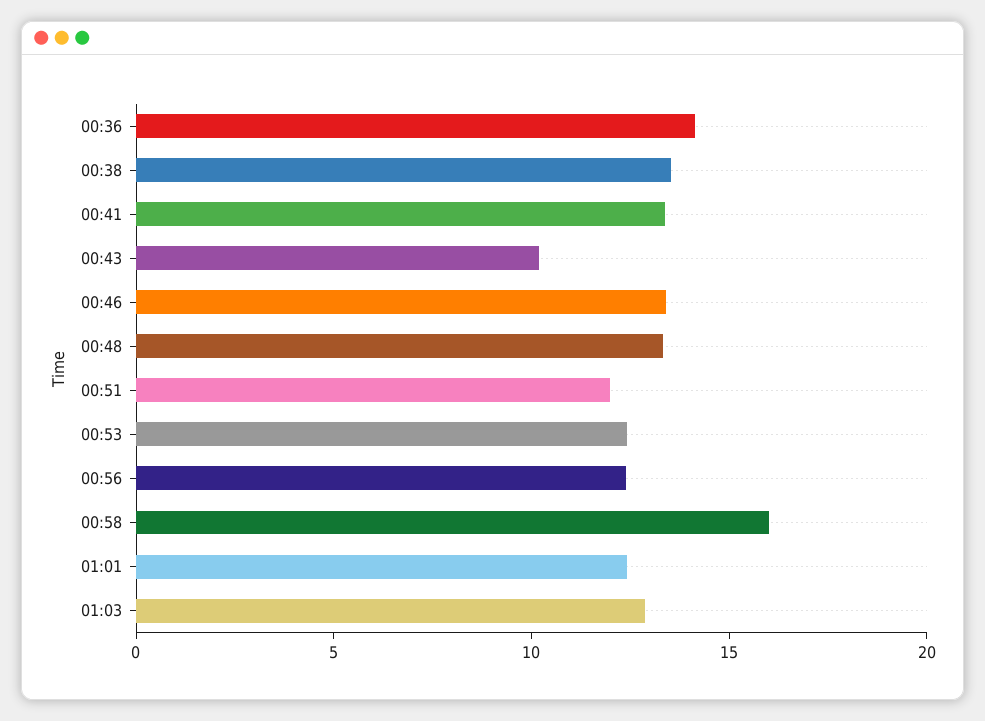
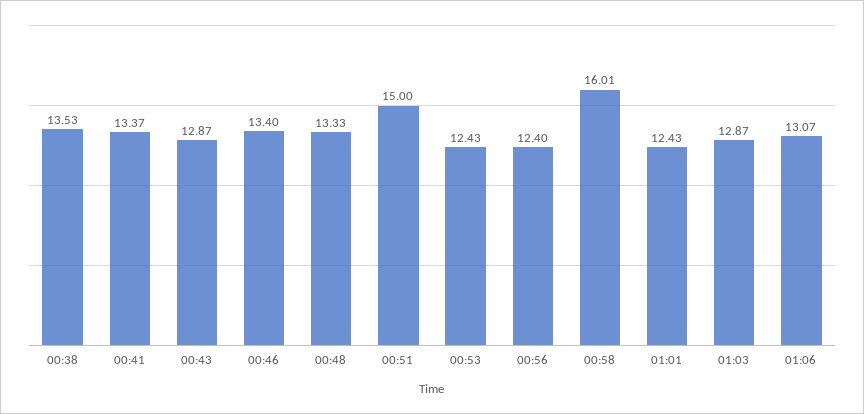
00:36: 14 -> none
00:43: 10 -> 12.87
00:51: 12 -> 15
01:06: none -> 13.07

